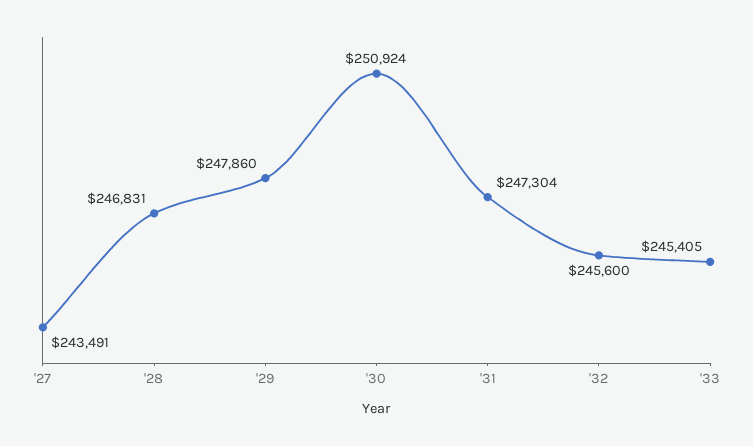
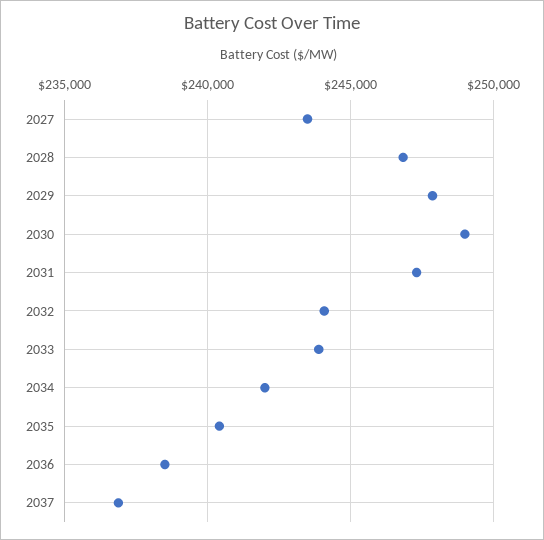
'30: 250924 -> 249000
'32: 245600 -> 244000
'33: 245405 -> 244000
2034: none -> 242000
2035: none -> 240500
2036: none -> 238500
2037: none -> 237000

